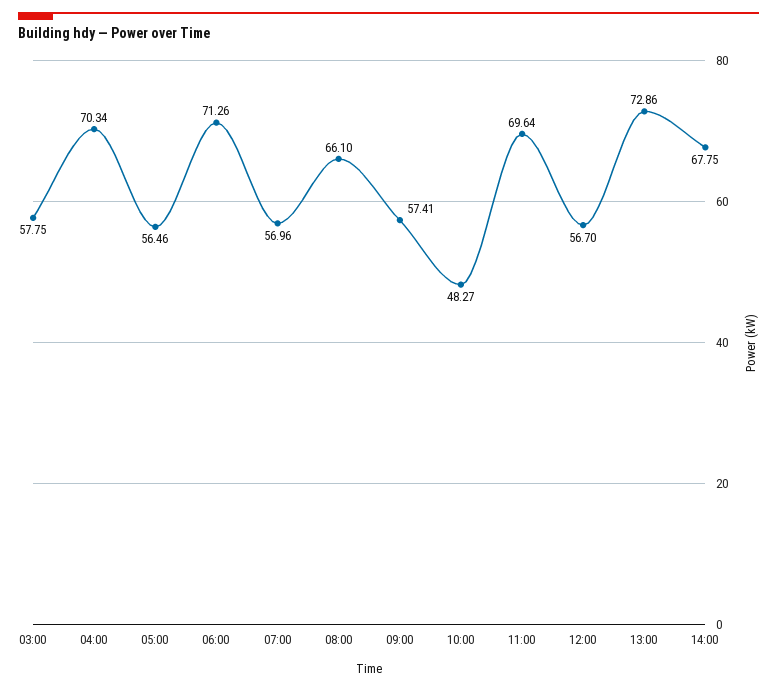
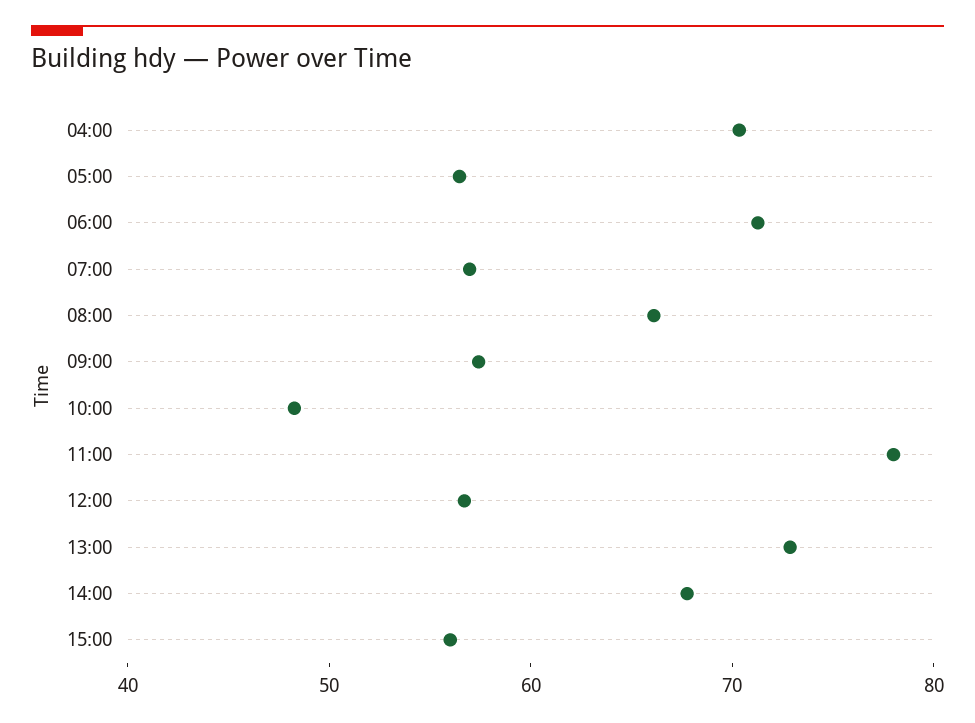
03:00: 57.75 -> none
11:00: 69.64 -> 78
15:00: none -> 56

